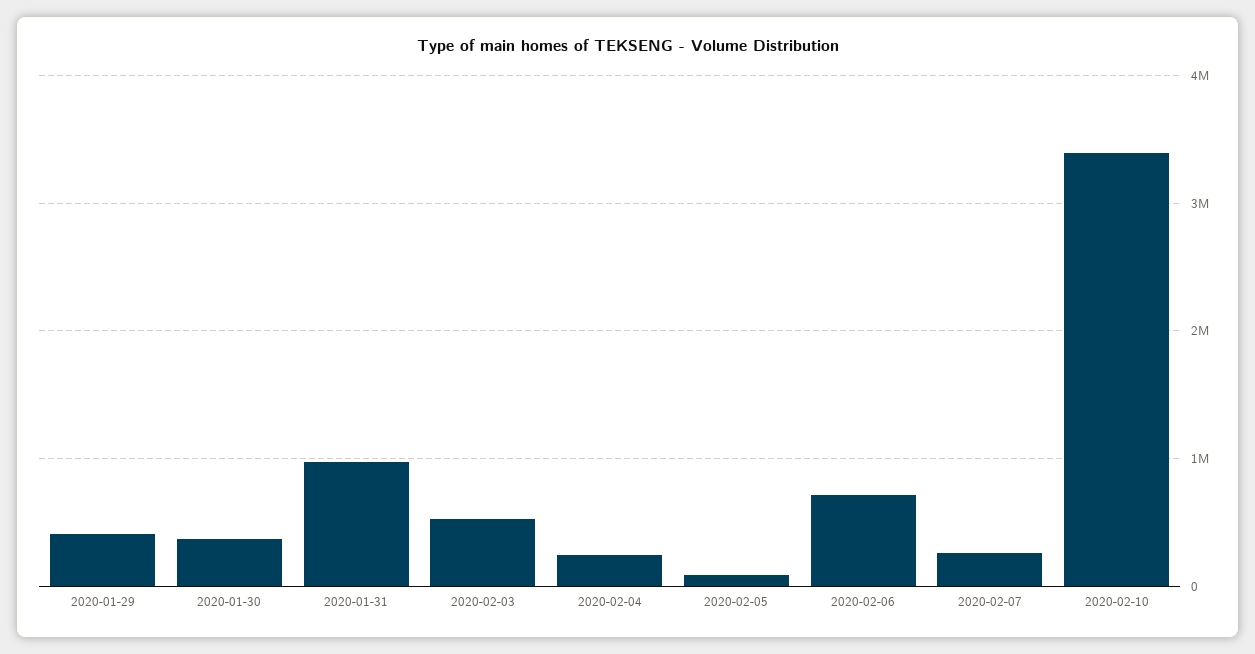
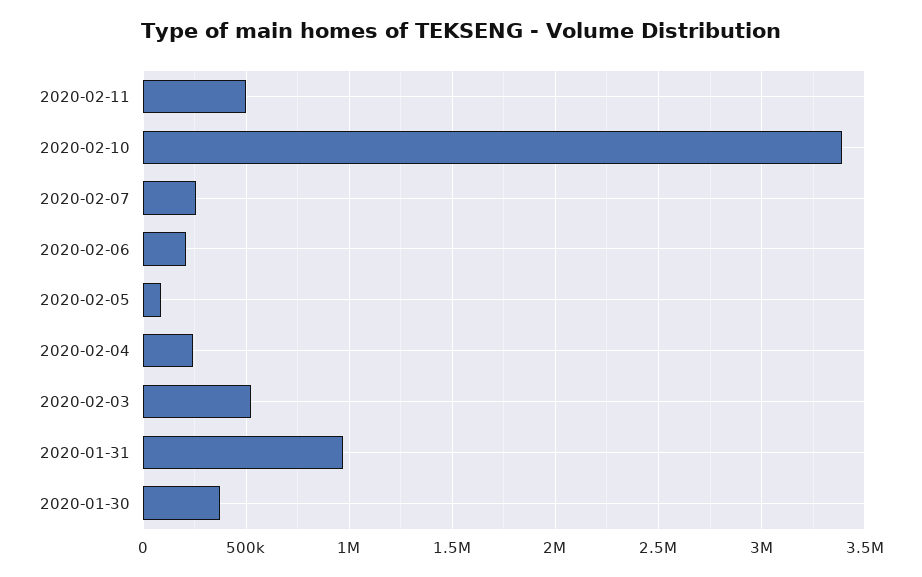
2020-01-29: 400000 -> none
2020-02-06: 700000 -> 200000
2020-02-11: none -> 500000

